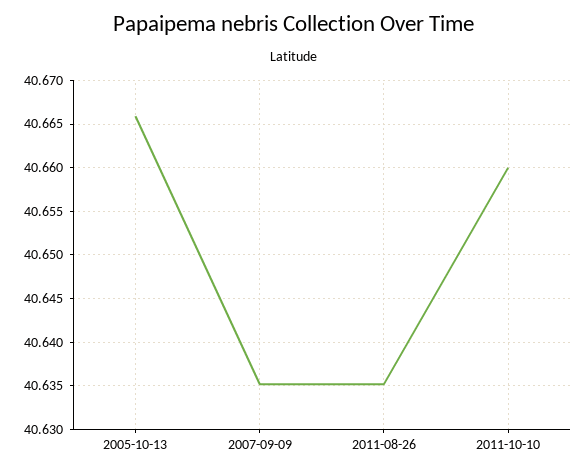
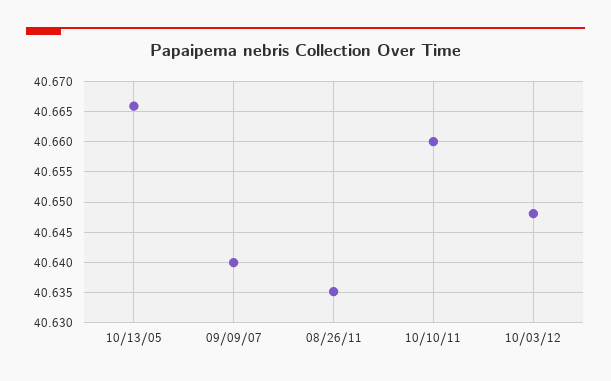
2007-09-09: 40.635 -> 40.64
10/03/12: none -> 40.648

